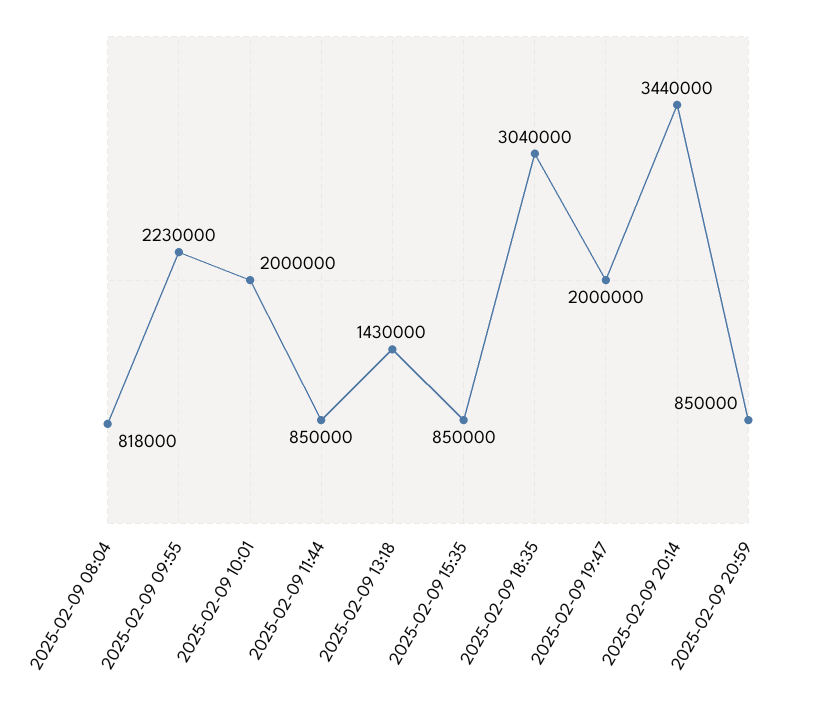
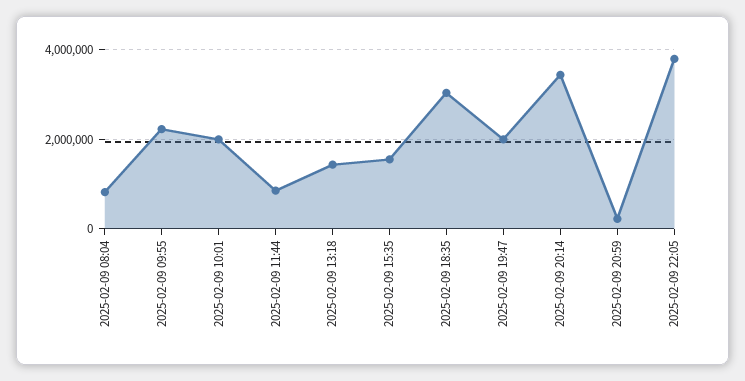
2025-02-09 15:35: 850000 -> 1600000
2025-02-09 20:59: 850000 -> 200000
2025-02-09 22:05: none -> 3800000

